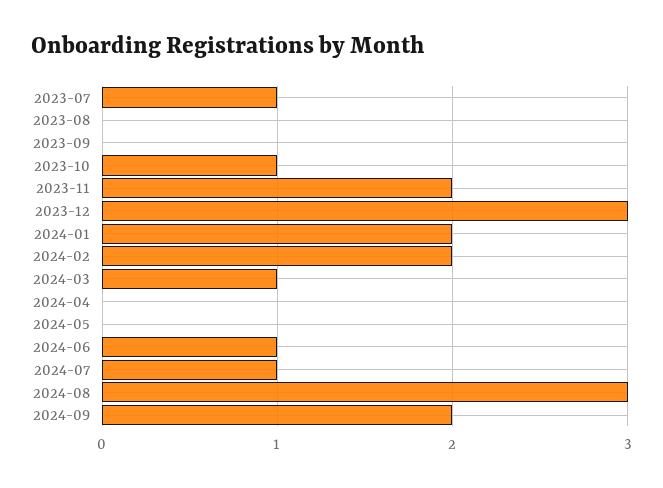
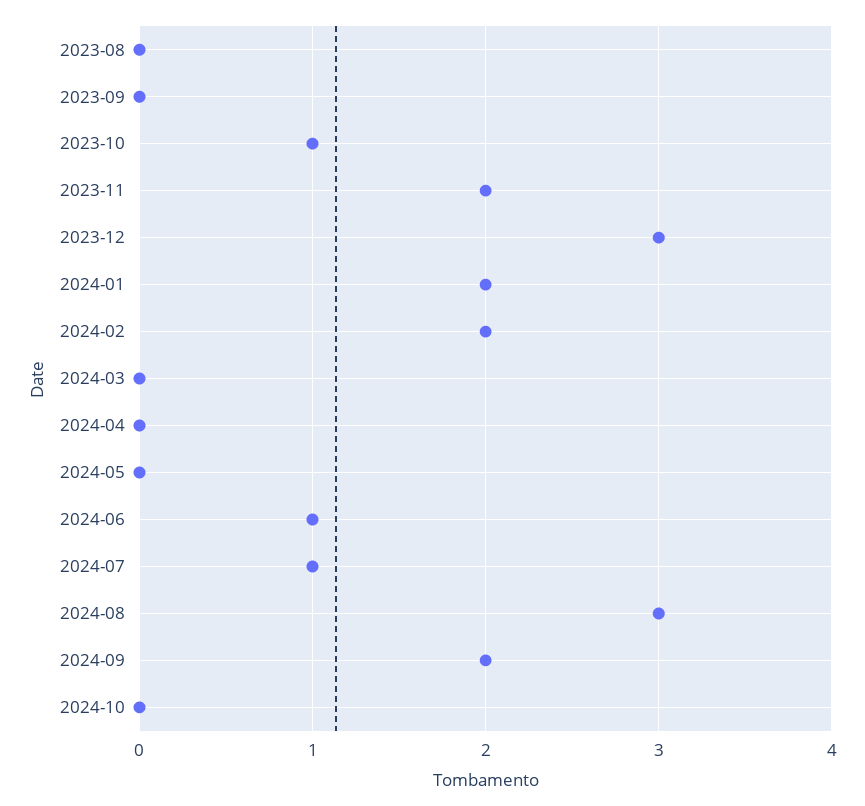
2023-07: 1 -> none
2024-03: 1 -> 0
2024-10: none -> 0

